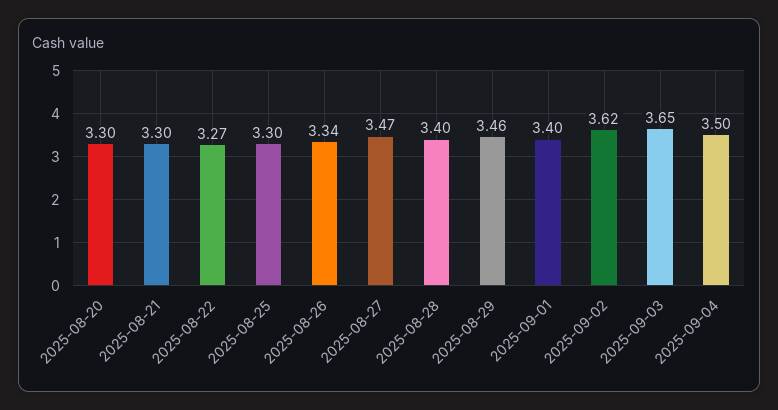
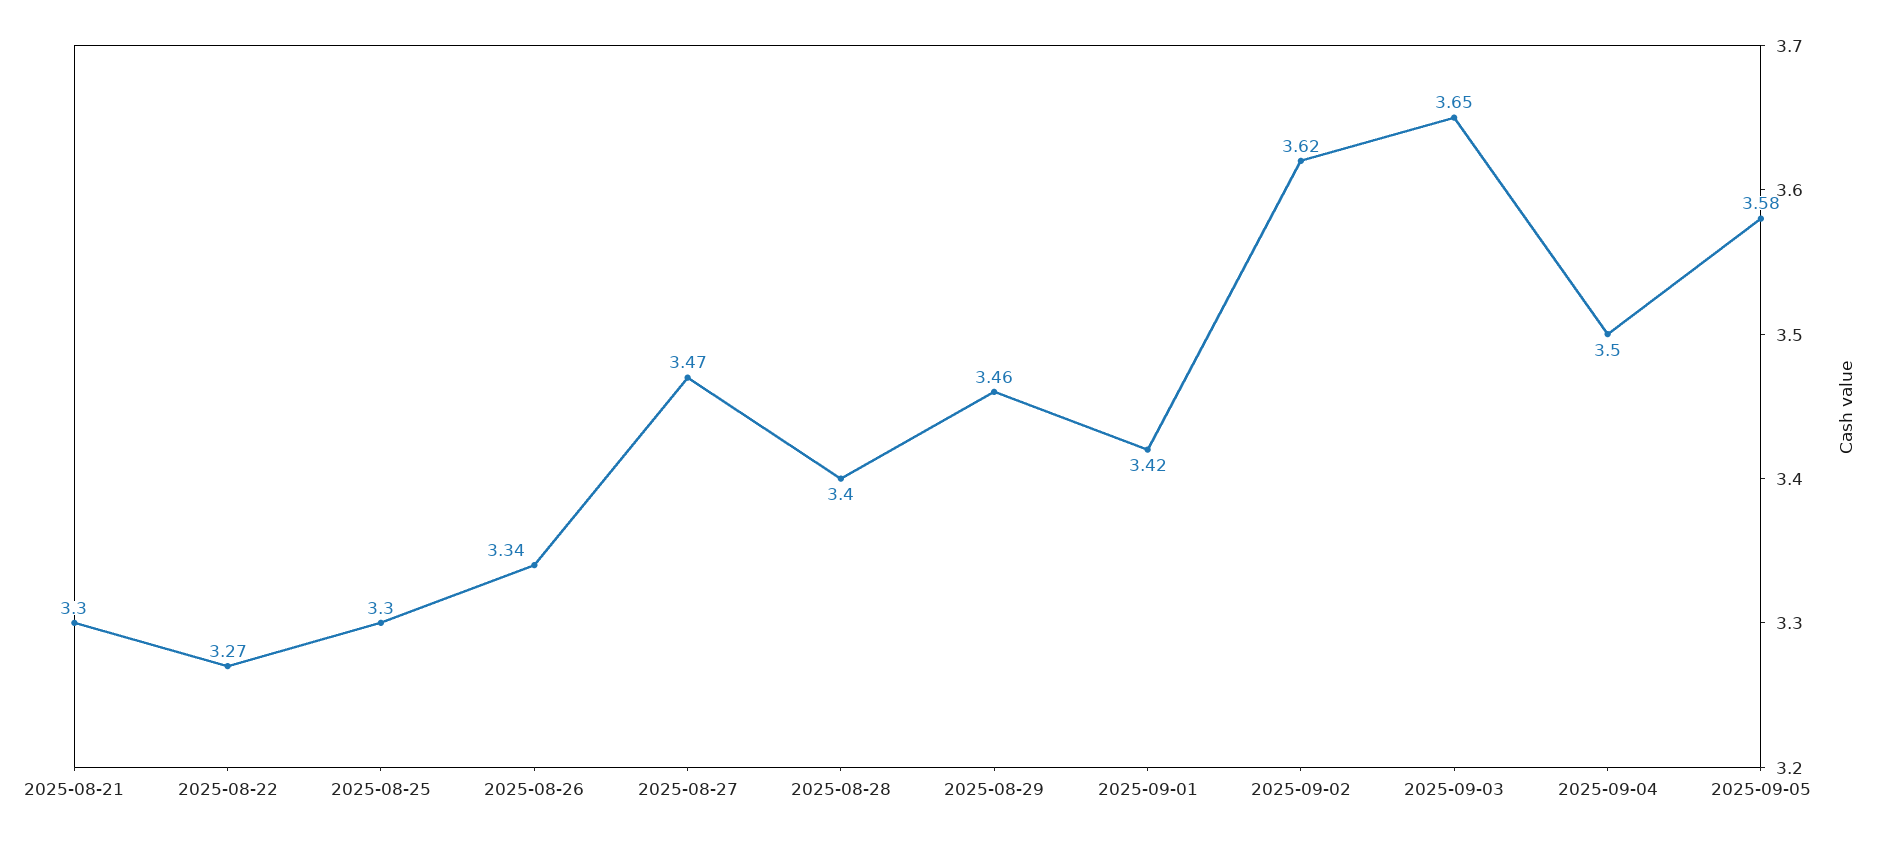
2025-08-20: 3.3 -> none
2025-09-01: 3.4 -> 3.42
2025-09-05: none -> 3.58

